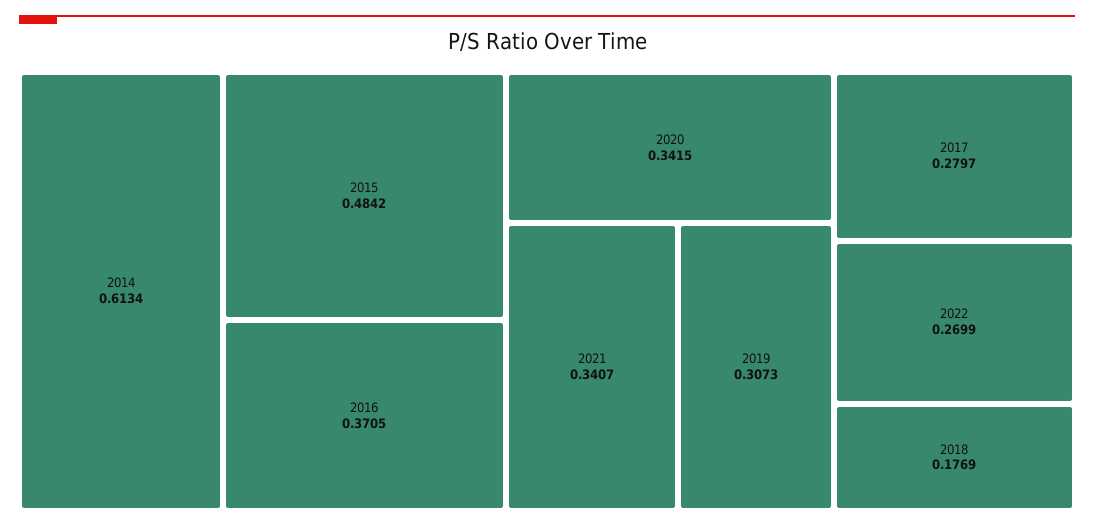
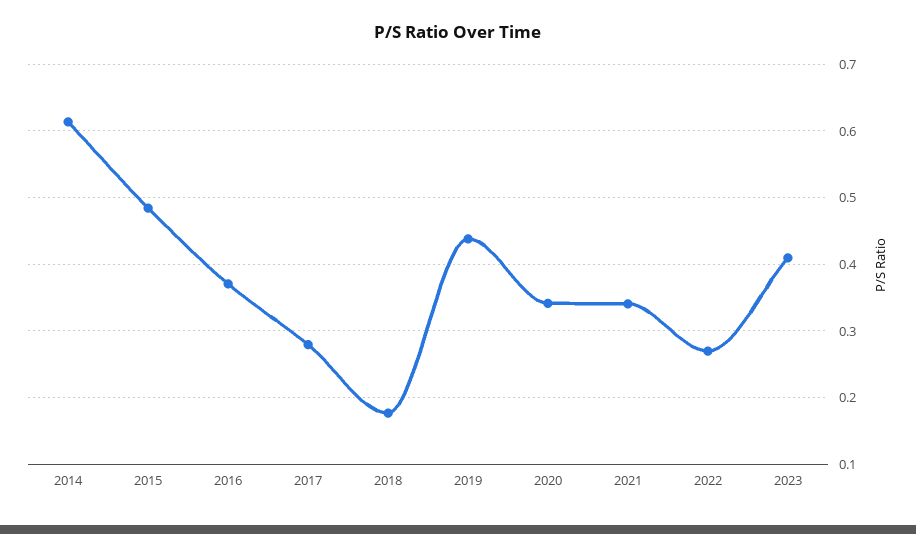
2019: 0.3073 -> 0.44
2023: none -> 0.41

